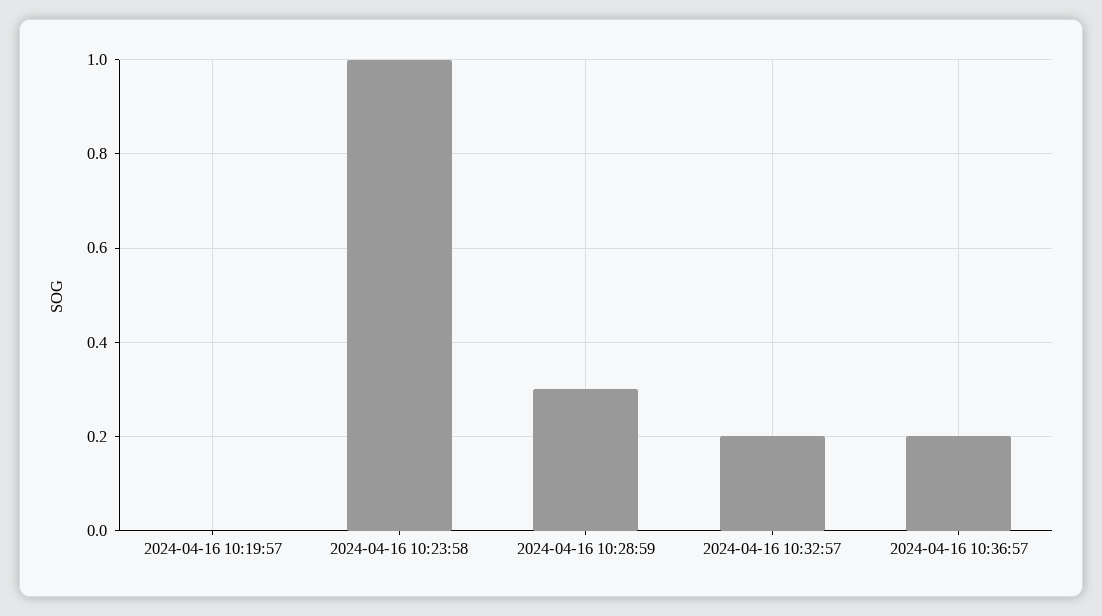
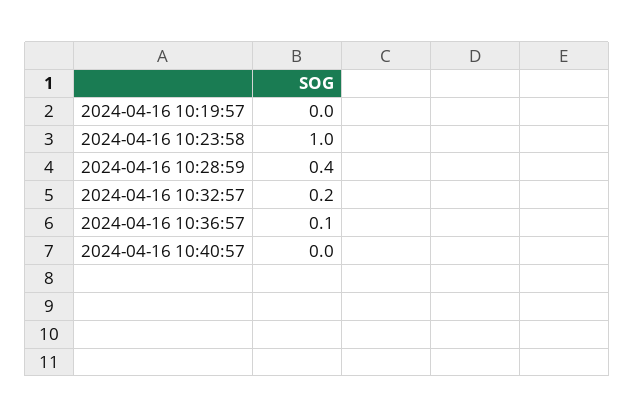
2024-04-16 10:28:59: 0.3 -> 0.4
2024-04-16 10:36:57: 0.2 -> 0.1
2024-04-16 10:40:57: none -> 0

